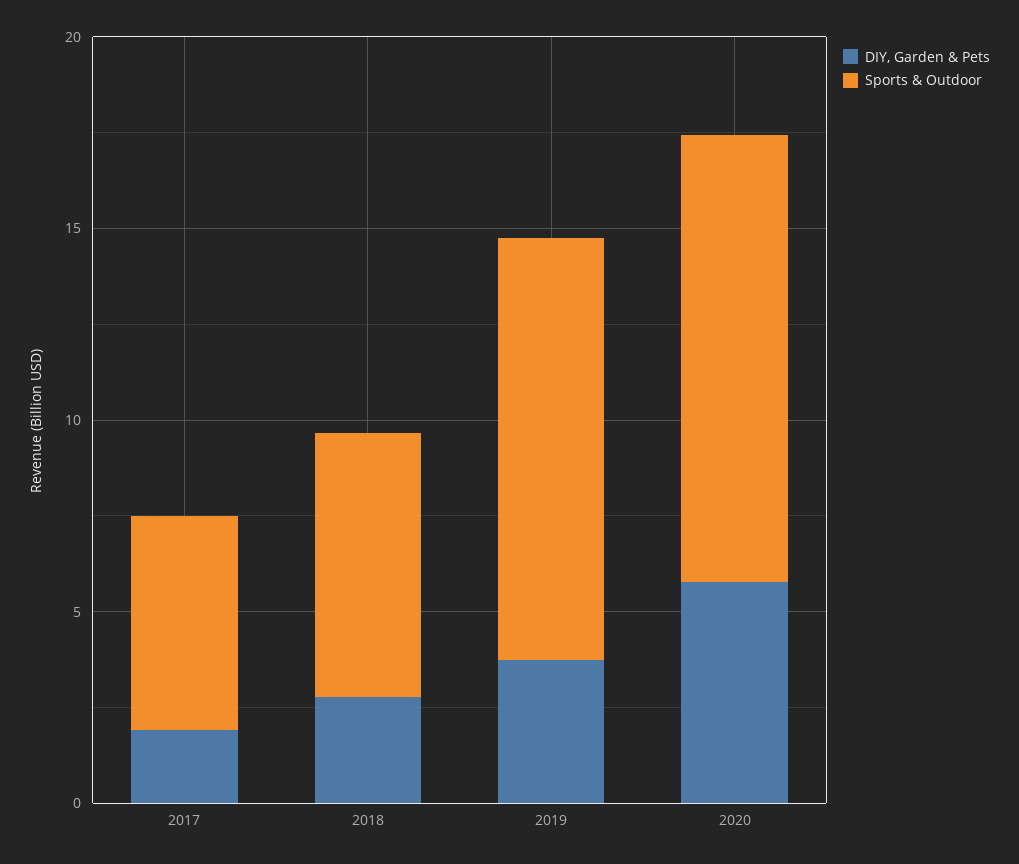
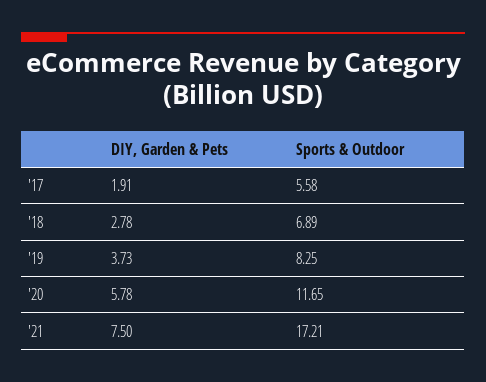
Sports & Outdoor, 2019: 11 -> 8.25
DIY, Garden & Pets, '21: none -> 7.5
Sports & Outdoor, '21: none -> 17.21

